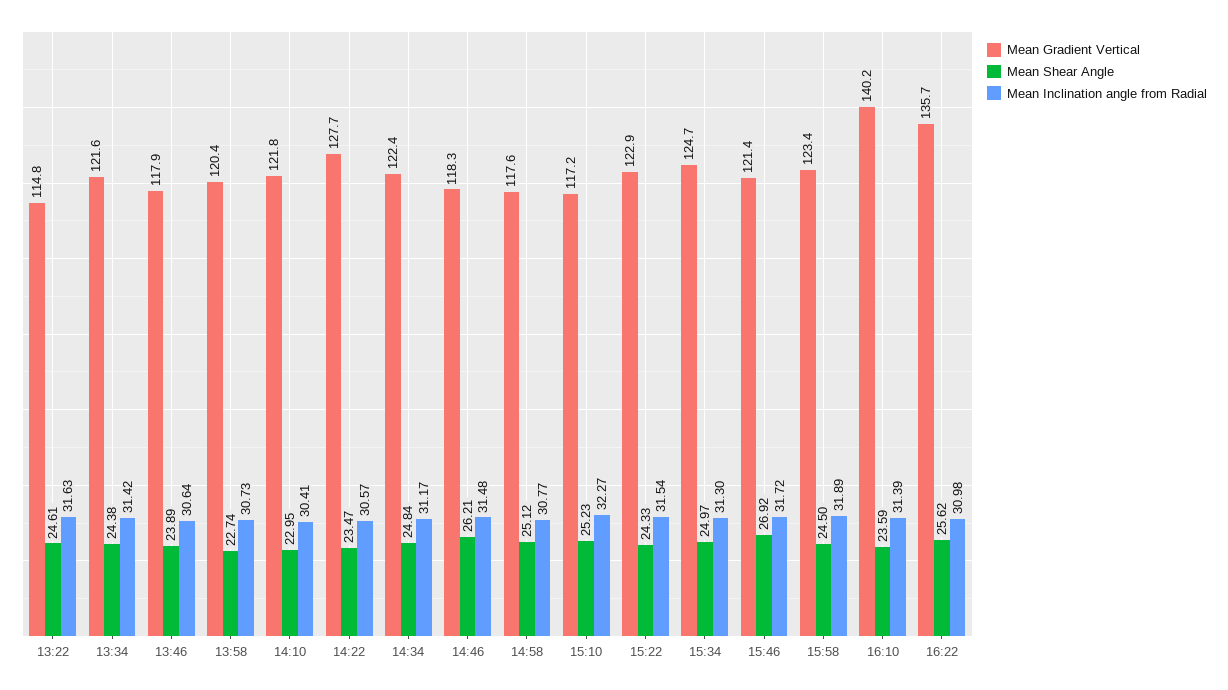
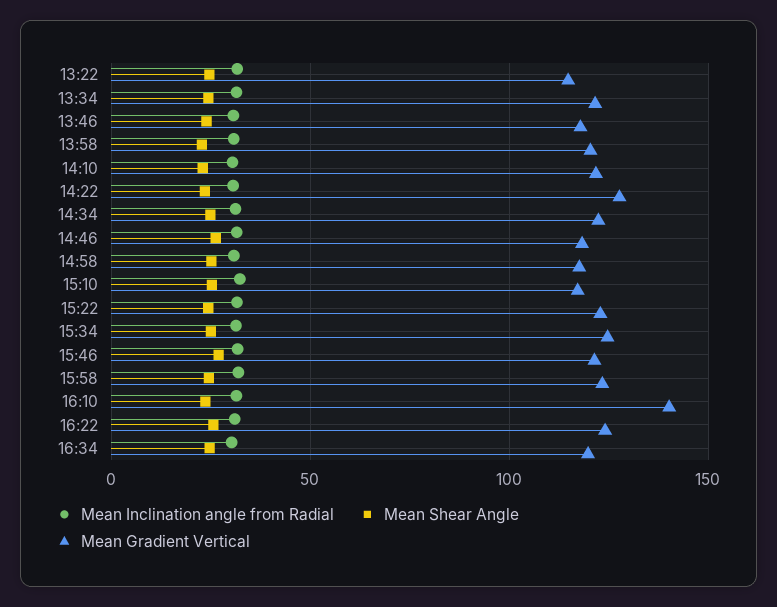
Mean Gradient Vertical, 16:22: 135.7 -> 125
Mean Inclination angle from Radial, 16:34: none -> 30
Mean Shear Angle, 16:34: none -> 25
Mean Gradient Vertical, 16:34: none -> 120

